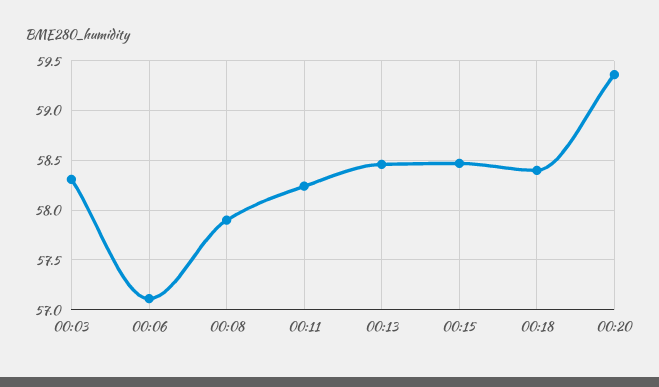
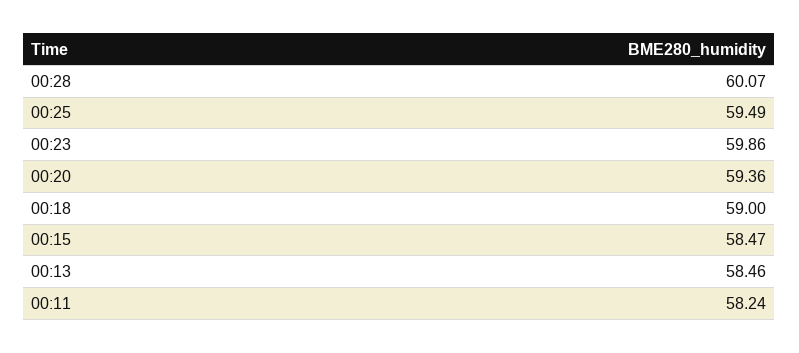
00:03: 58.3 -> none
00:06: 57.1 -> none
00:08: 57.9 -> none
00:18: 58.4 -> 59
00:28: none -> 60.07
00:25: none -> 59.49
00:23: none -> 59.86

